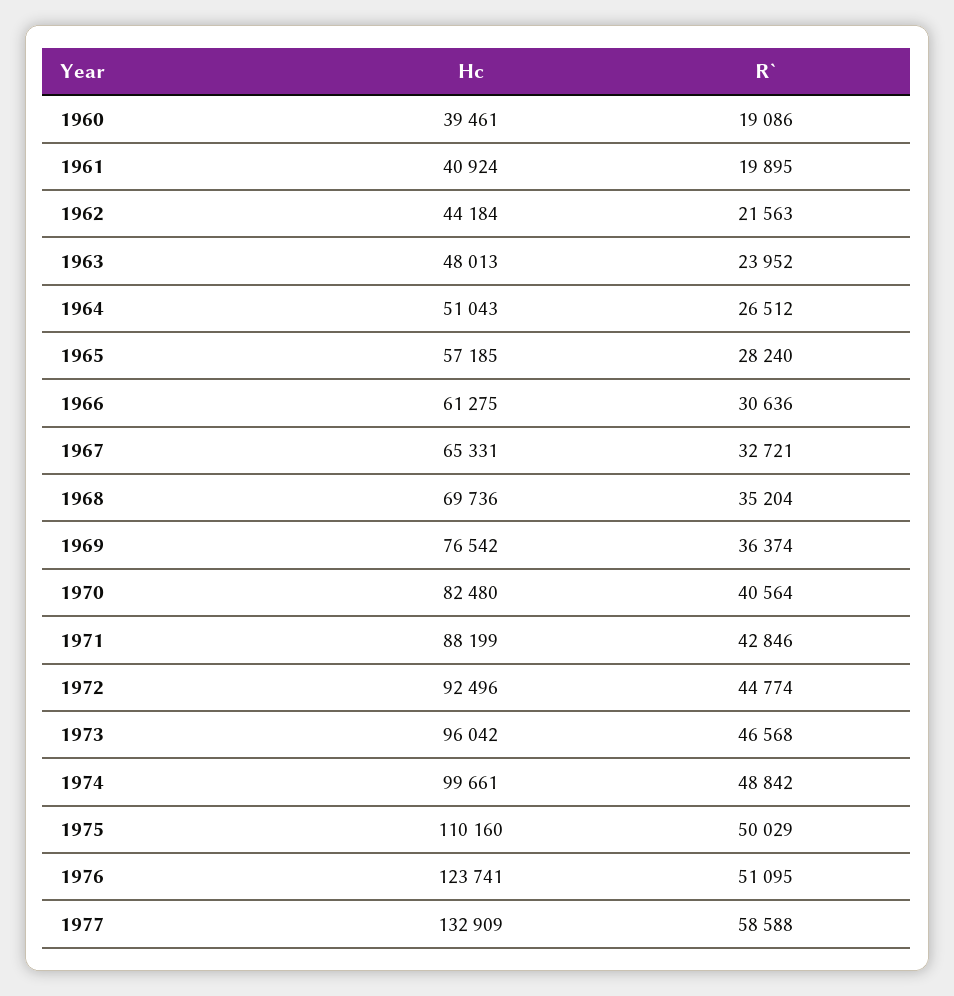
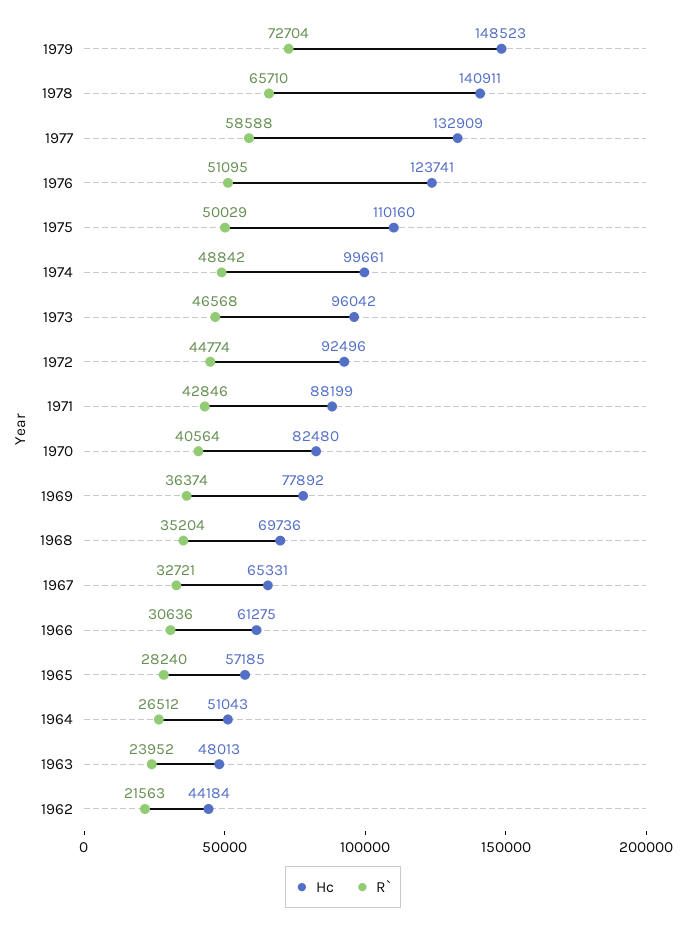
Hc, 1960: 39461 -> none
R`, 1960: 19086 -> none
Hc, 1961: 40924 -> none
R`, 1961: 19895 -> none
Hc, 1969: 76542 -> 77892
Hc, 1979: none -> 148523
R`, 1979: none -> 72704
Hc, 1978: none -> 140911
R`, 1978: none -> 65710

